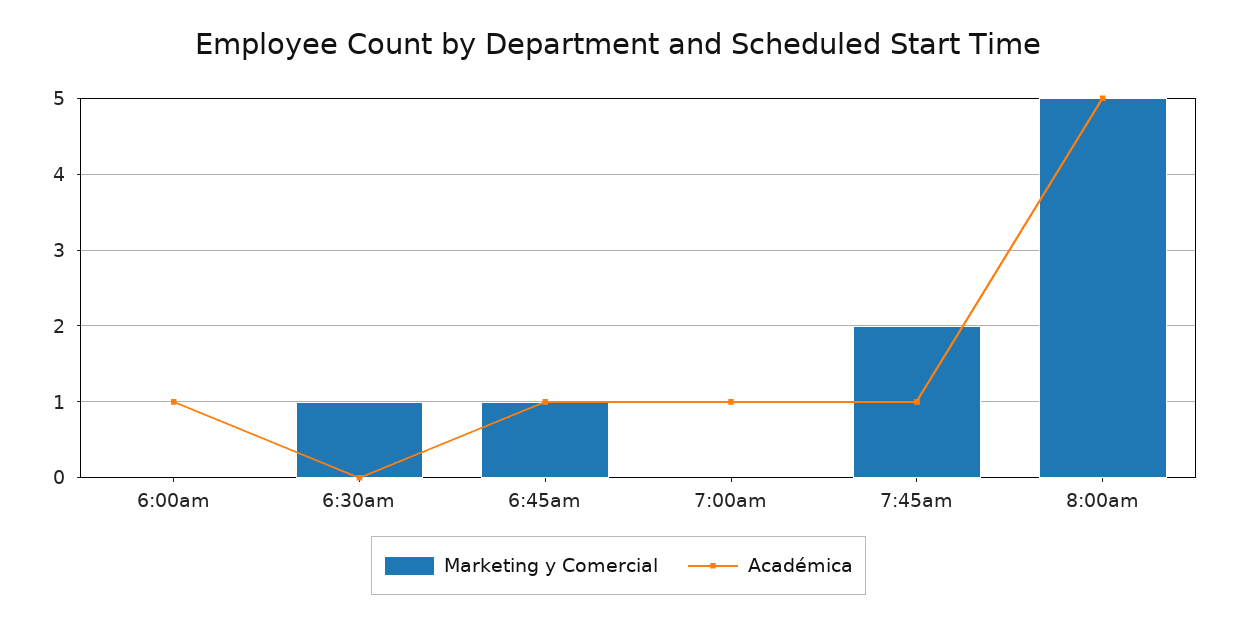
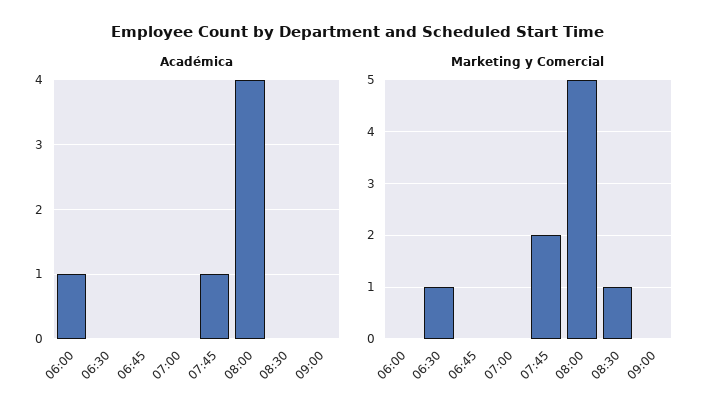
Marketing y Comercial, 6:45am: 1 -> 0
Académica, 6:45am: 1 -> 0
Académica, 7:00am: 1 -> 0
Académica, 8:00am: 5 -> 4
Académica, 08:30: none -> 0
Académica, 09:00: none -> 0
Marketing y Comercial, 08:30: none -> 1
Marketing y Comercial, 09:00: none -> 0

